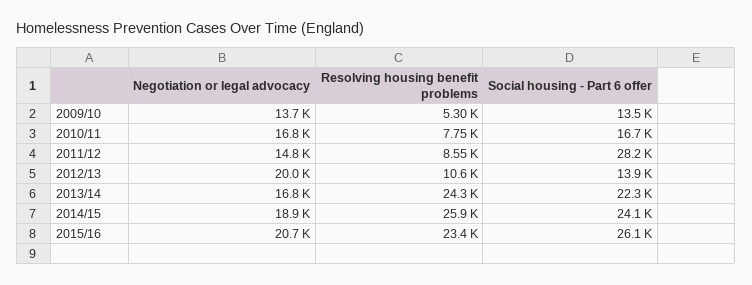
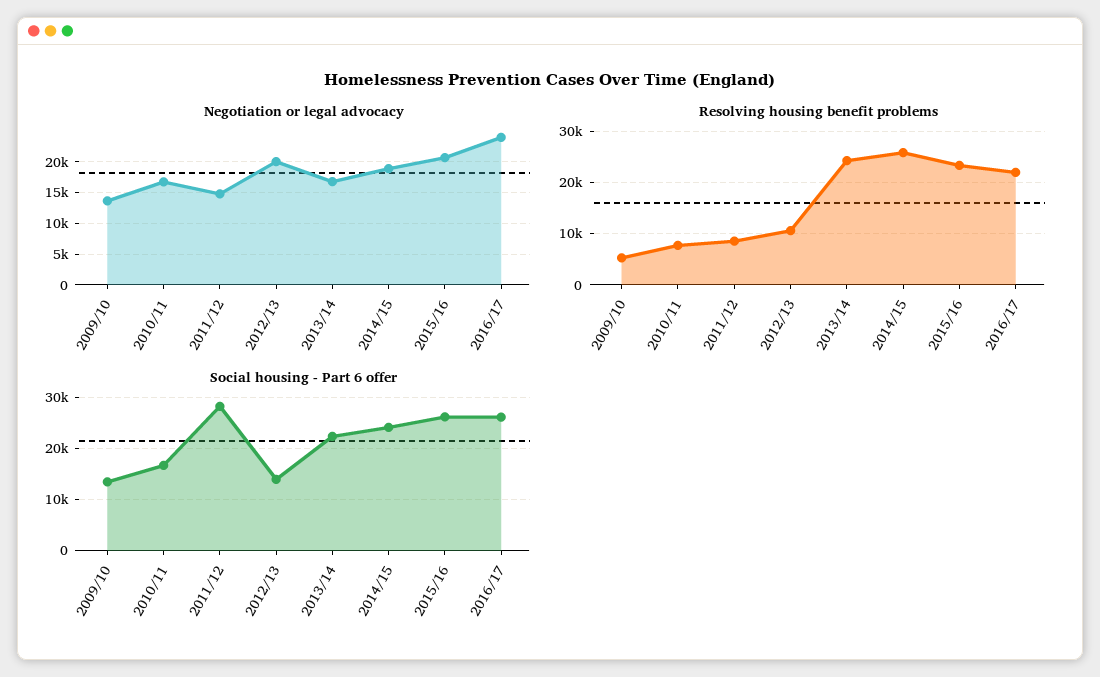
Negotiation or legal advocacy, 2016/17: none -> 24000
Resolving housing benefit problems, 2016/17: none -> 22000
Social housing - Part 6 offer, 2016/17: none -> 26000

